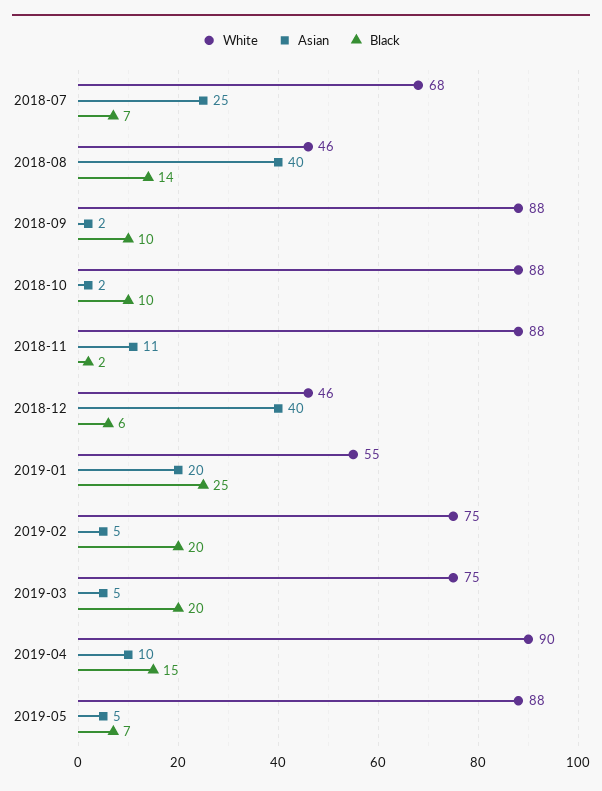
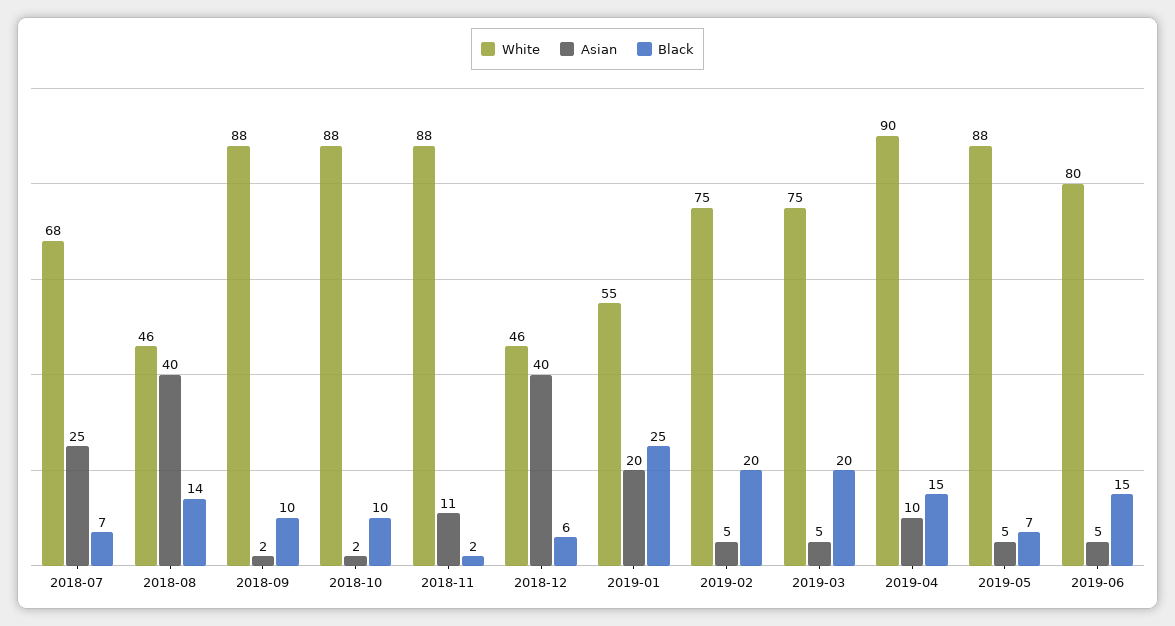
White, 2019-06: none -> 80
Asian, 2019-06: none -> 5
Black, 2019-06: none -> 15

